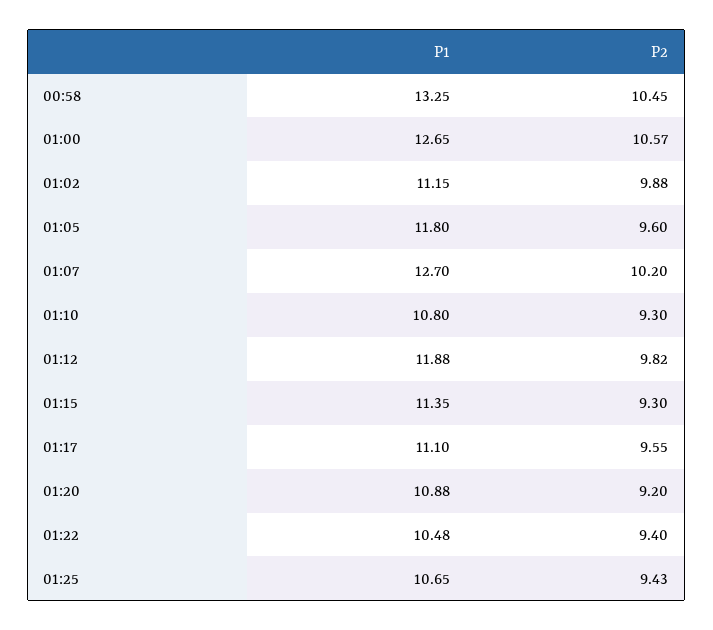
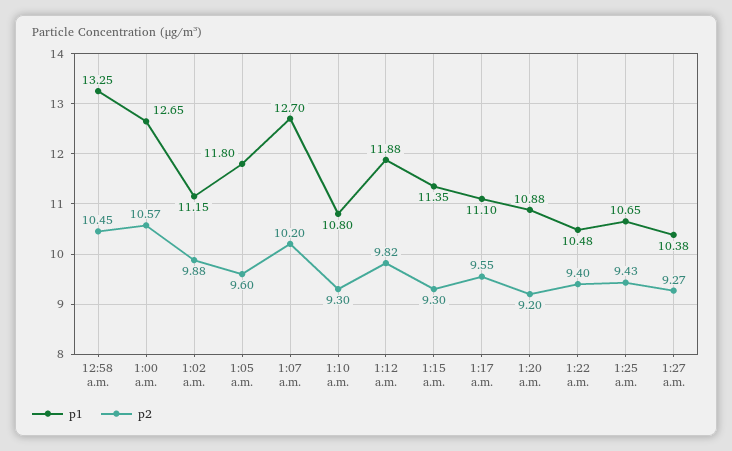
P1, 1:27 a.m.: none -> 10.38
P2, 1:27 a.m.: none -> 9.27

